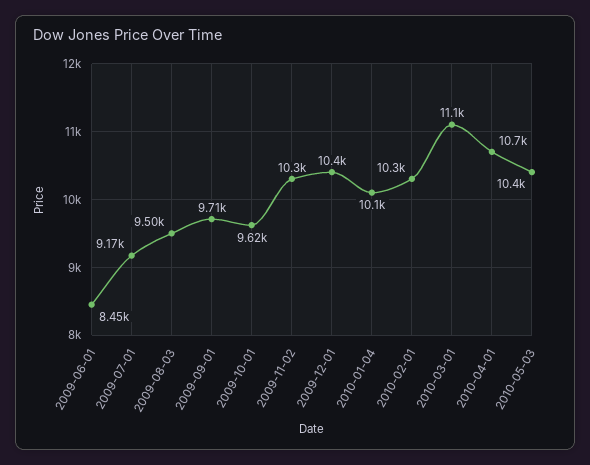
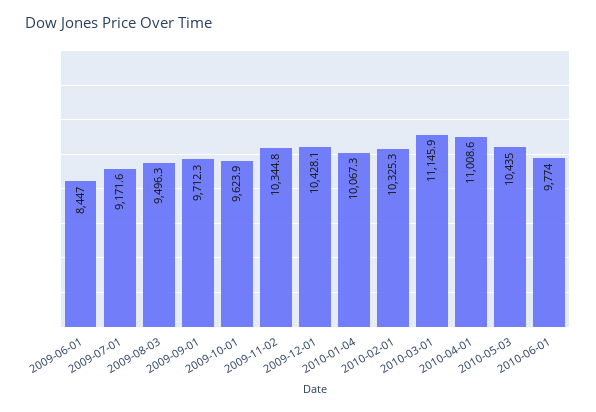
2010-04-01: 10700 -> 11008.6
2010-06-01: none -> 9774

